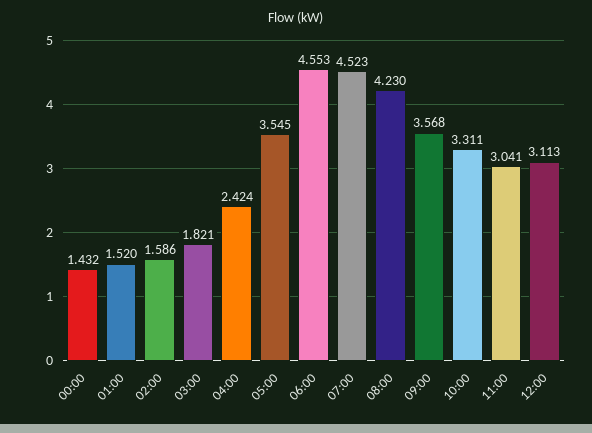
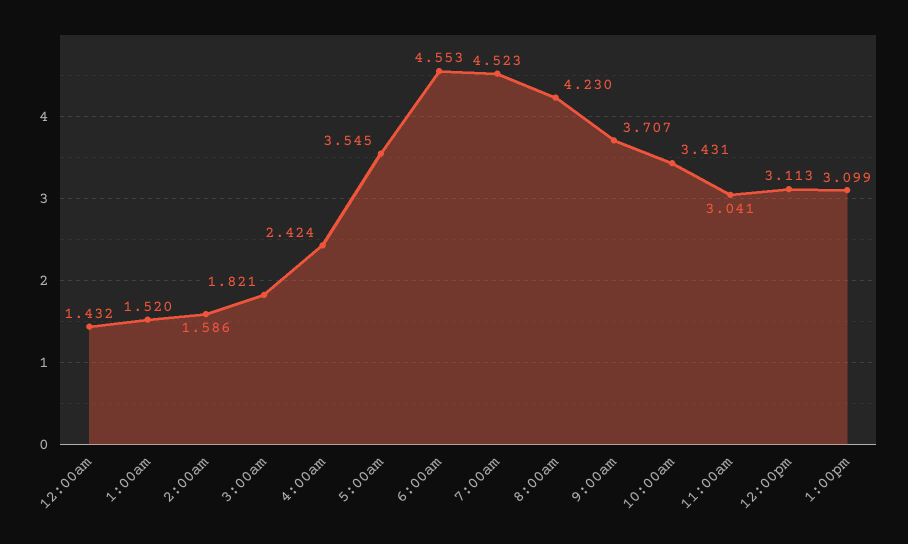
09:00: 3.568 -> 3.707
10:00: 3.311 -> 3.431
1:00pm: none -> 3.099

